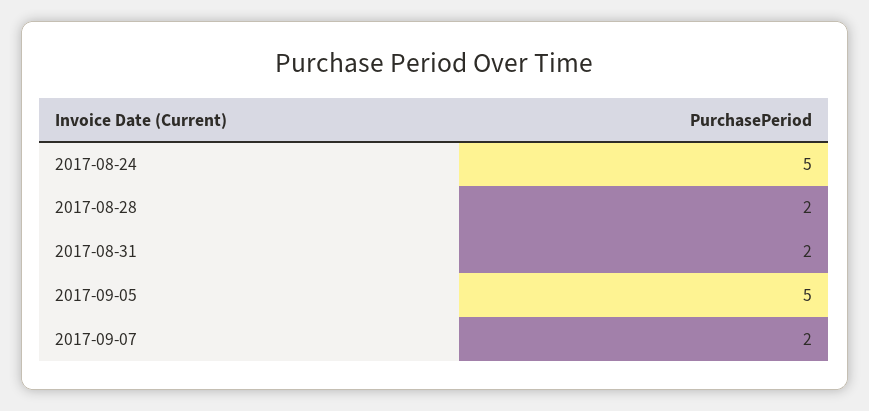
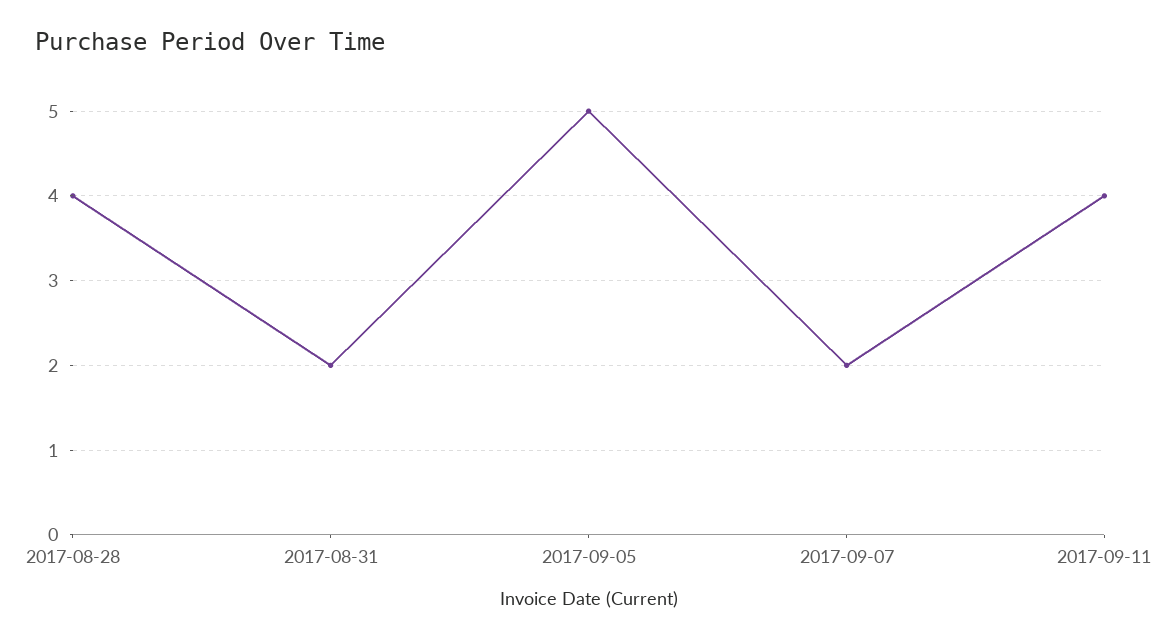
2017-08-24: 5 -> none
2017-08-28: 2 -> 4
2017-09-11: none -> 4

